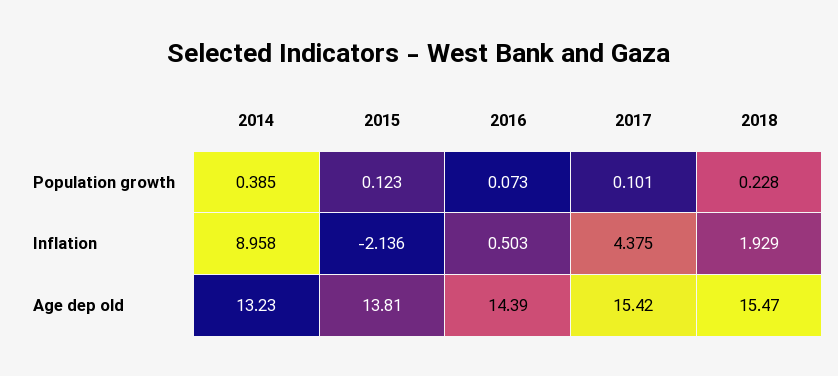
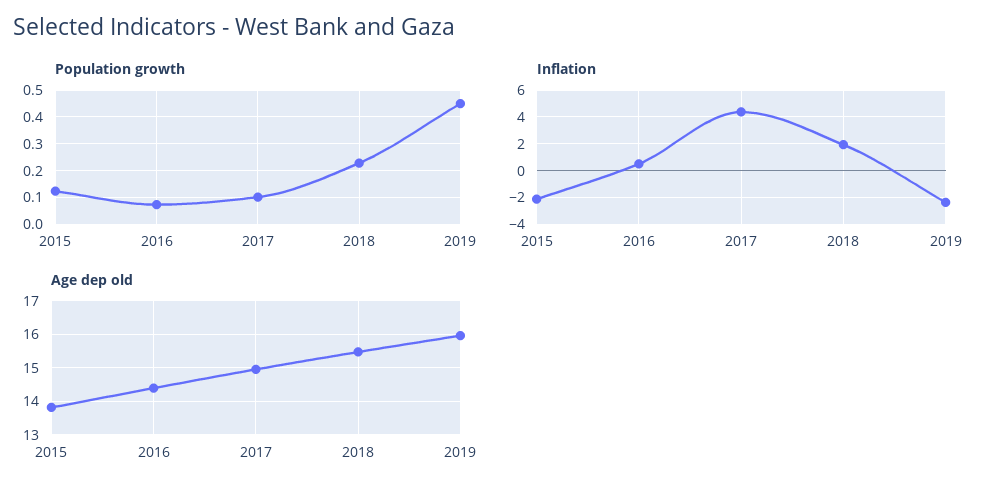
Population growth, 2014: 0.385 -> none
Inflation, 2014: 8.958 -> none
Age dep old, 2014: 13.23 -> none
Age dep old, 2017: 15.42 -> 15
Population growth, 2019: none -> 0.45
Inflation, 2019: none -> -2.5
Age dep old, 2019: none -> 16

